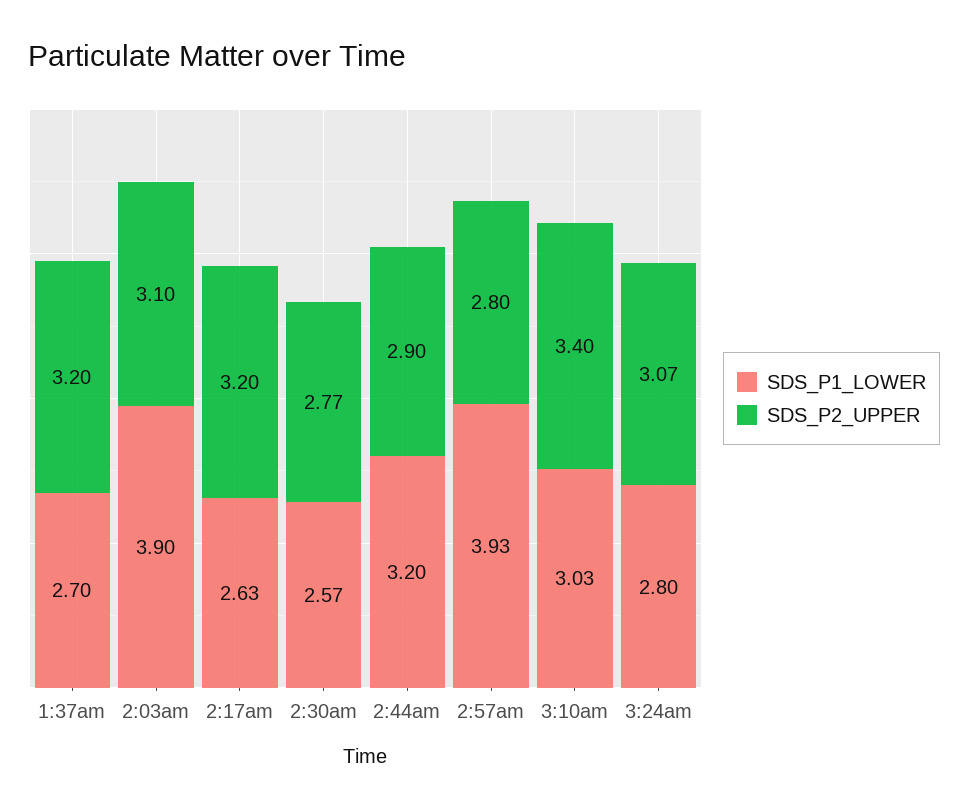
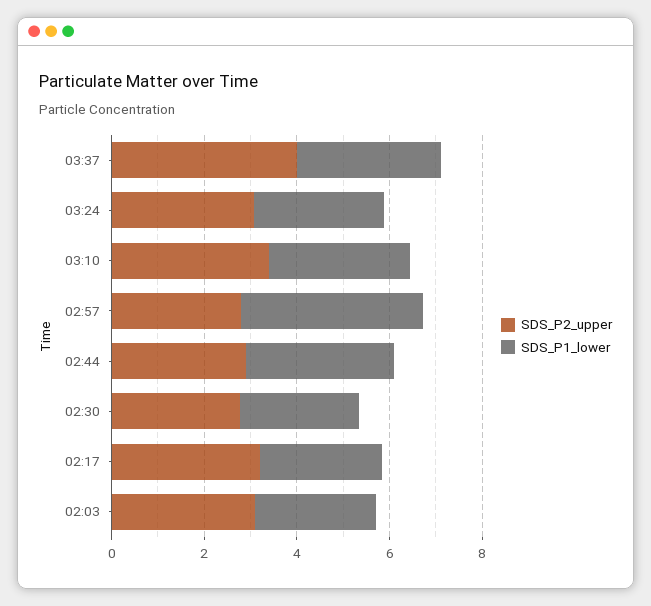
SDS_P1_LOWER, 1:37am: 2.7 -> none
SDS_P2_UPPER, 1:37am: 3.2 -> none
SDS_P1_LOWER, 2:03am: 3.9 -> 2.5
SDS_P2_UPPER, 03:37: none -> 4
SDS_P1_LOWER, 03:37: none -> 3

